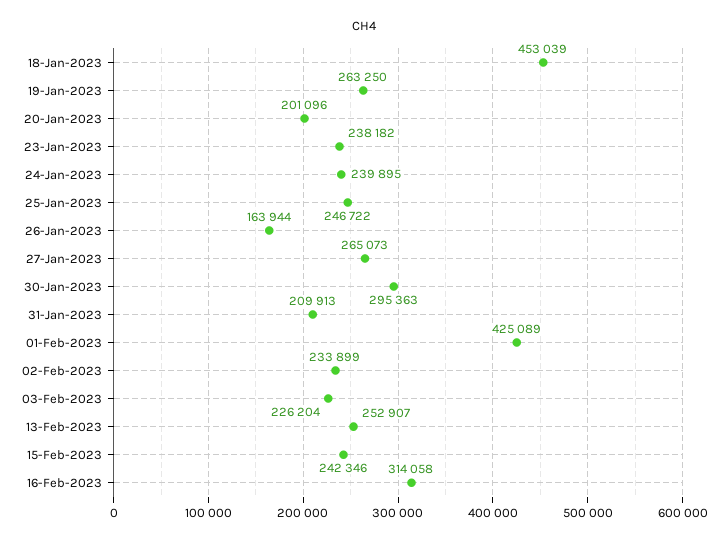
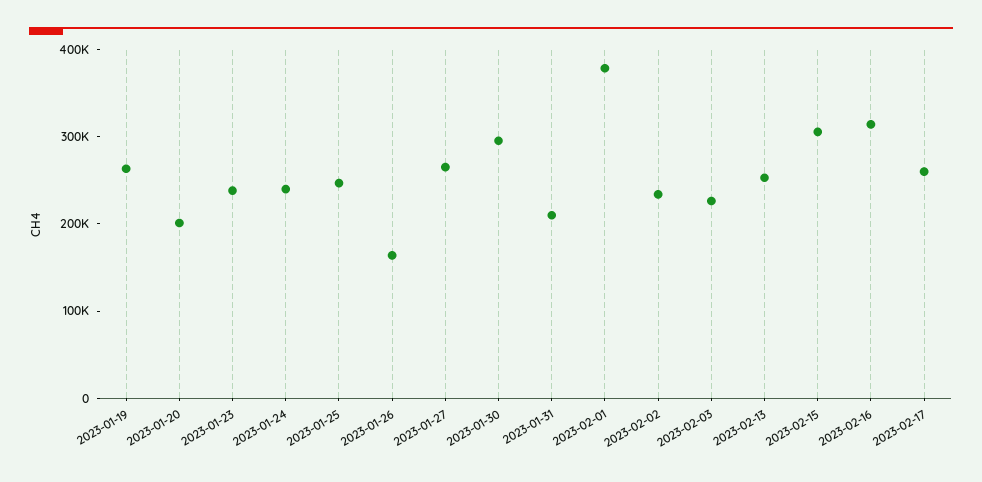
18-Jan-2023: 453039 -> none
01-Feb-2023: 425089 -> 380000
15-Feb-2023: 242346 -> 300000
2023-02-17: none -> 260000

